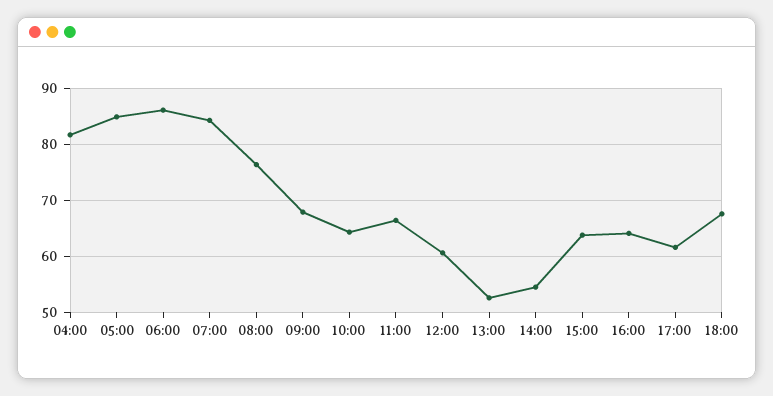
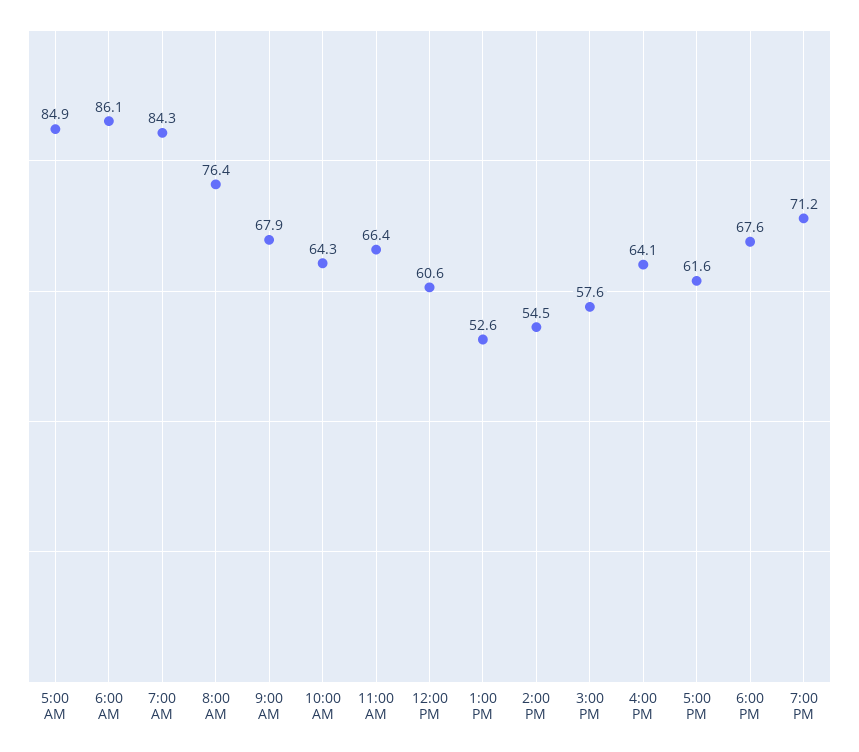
04:00: 82 -> none
15:00: 64 -> 57.6
7:00 PM: none -> 71.2

